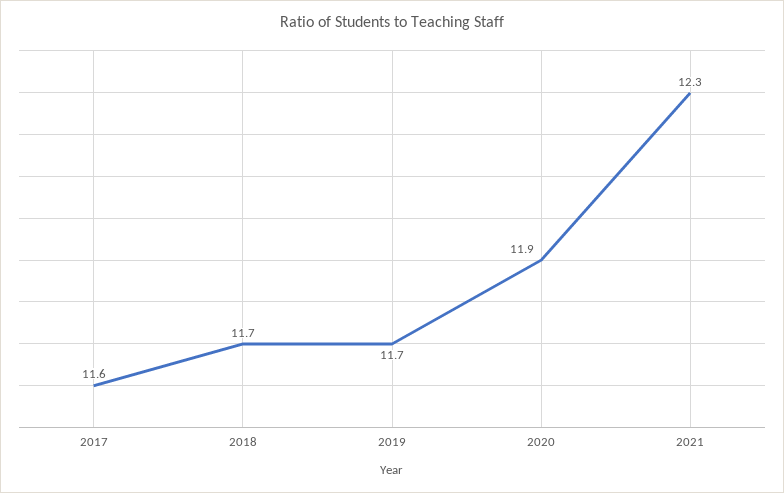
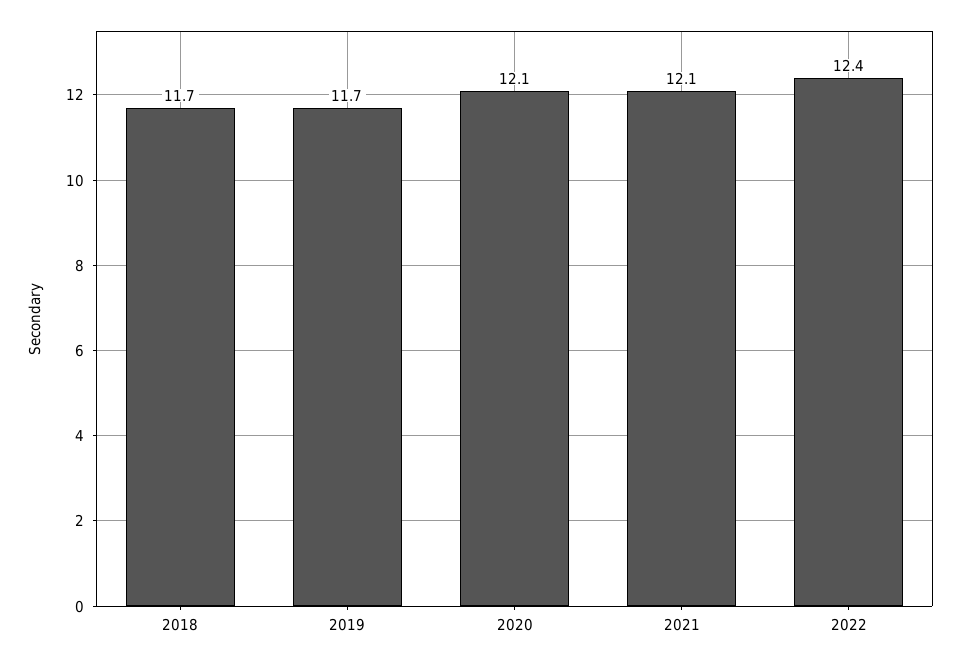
2017: 11.6 -> none
2020: 11.9 -> 12.1
2021: 12.3 -> 12.1
2022: none -> 12.4

